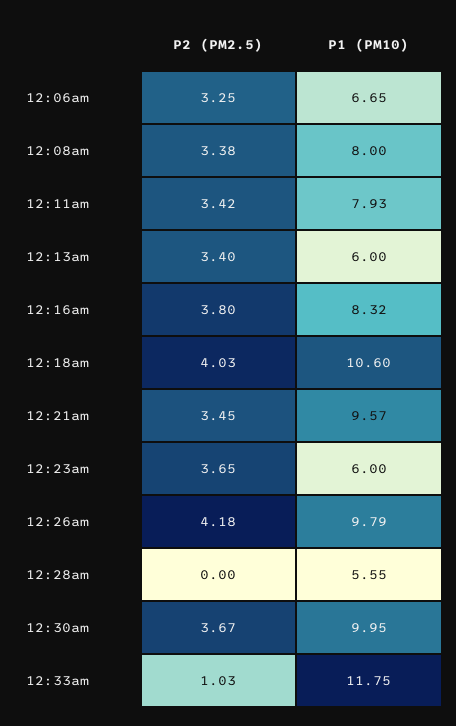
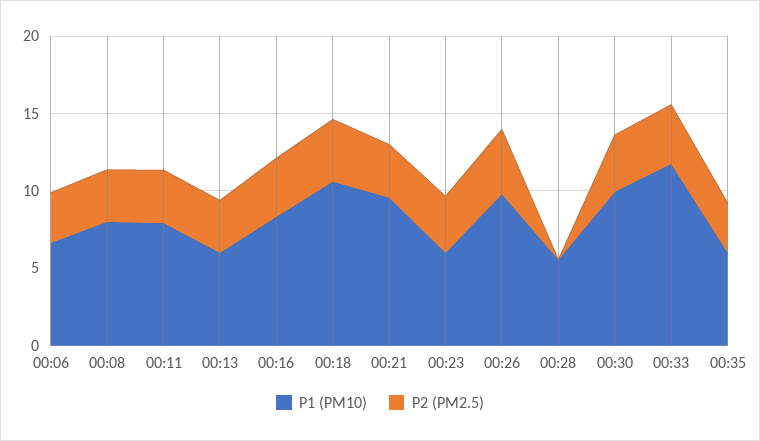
P2 (PM2.5), 12:33am: 1.03 -> 4
P1 (PM10), 00:35: none -> 6
P2 (PM2.5), 00:35: none -> 3

